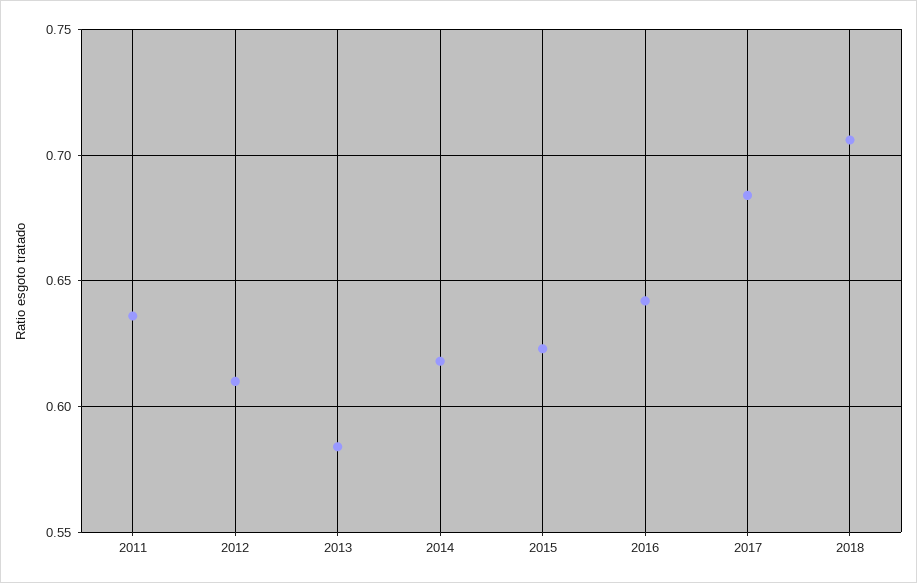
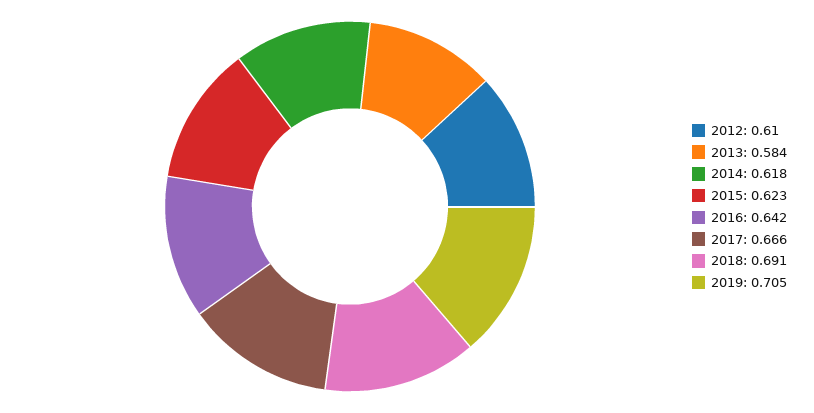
2011: 0.635 -> none
2017: 0.685 -> 0.666
2018: 0.705 -> 0.691
2019: none -> 0.705

